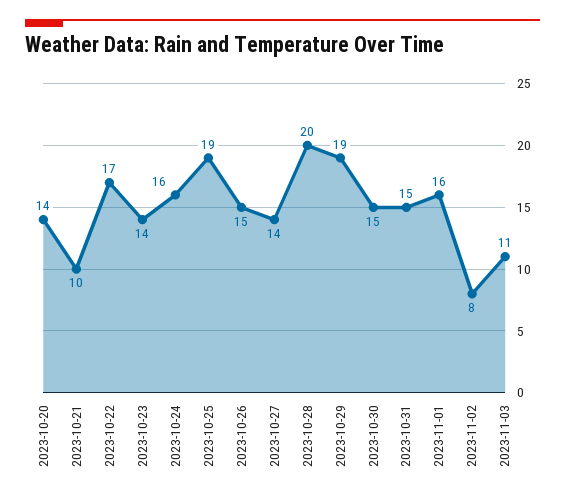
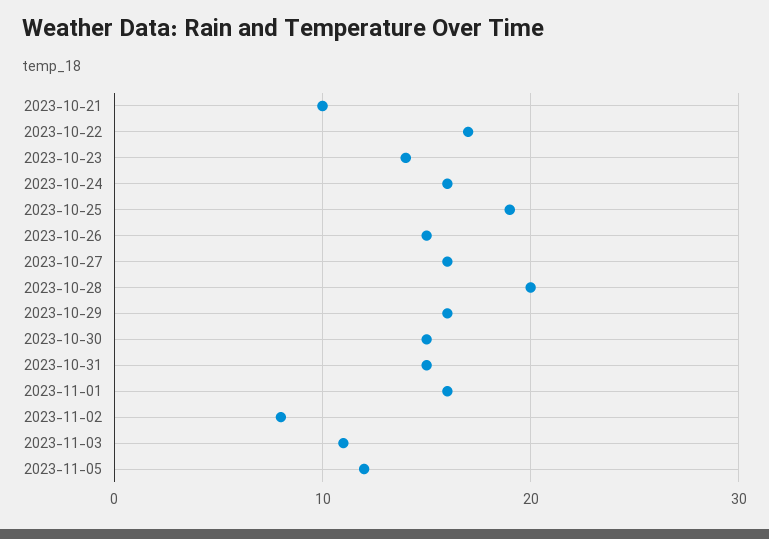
2023-10-20: 14 -> none
2023-10-27: 14 -> 16
2023-10-29: 19 -> 16
2023-11-05: none -> 12

